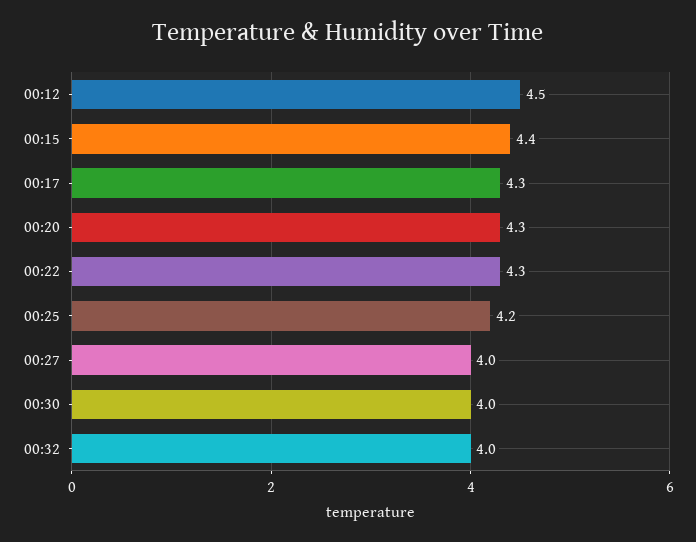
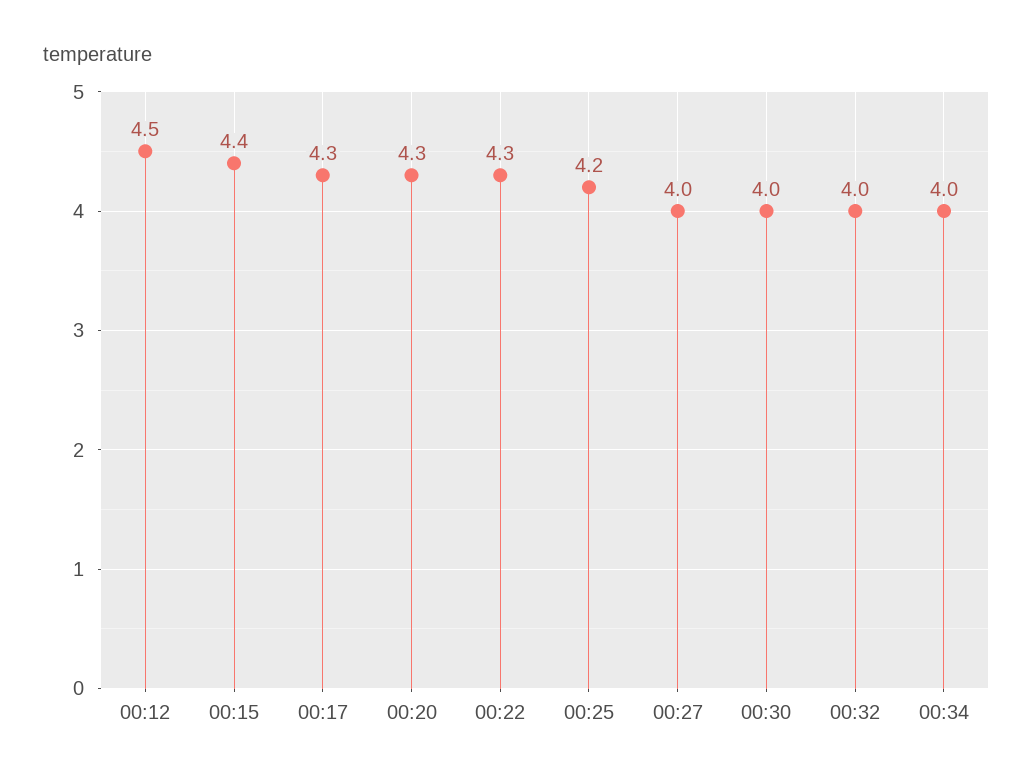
00:34: none -> 4

